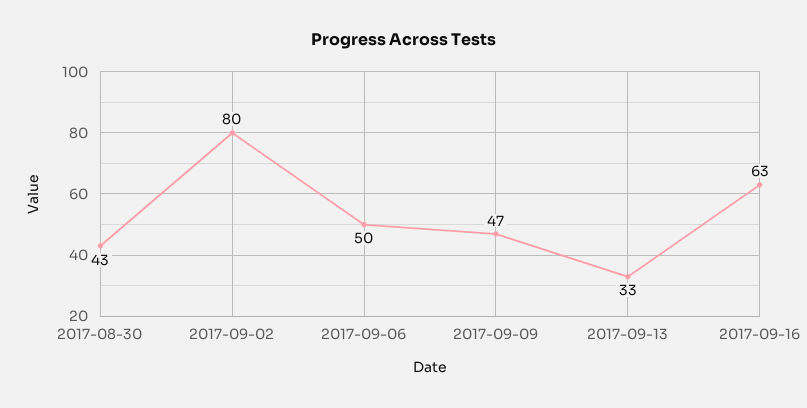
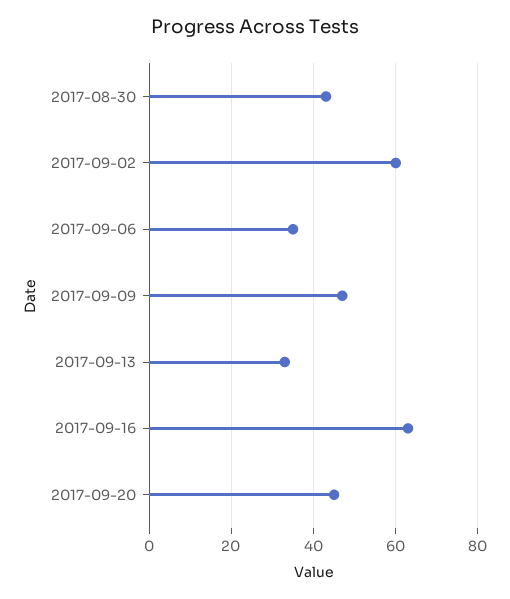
2017-09-02: 80 -> 60
2017-09-06: 50 -> 35
2017-09-20: none -> 45

